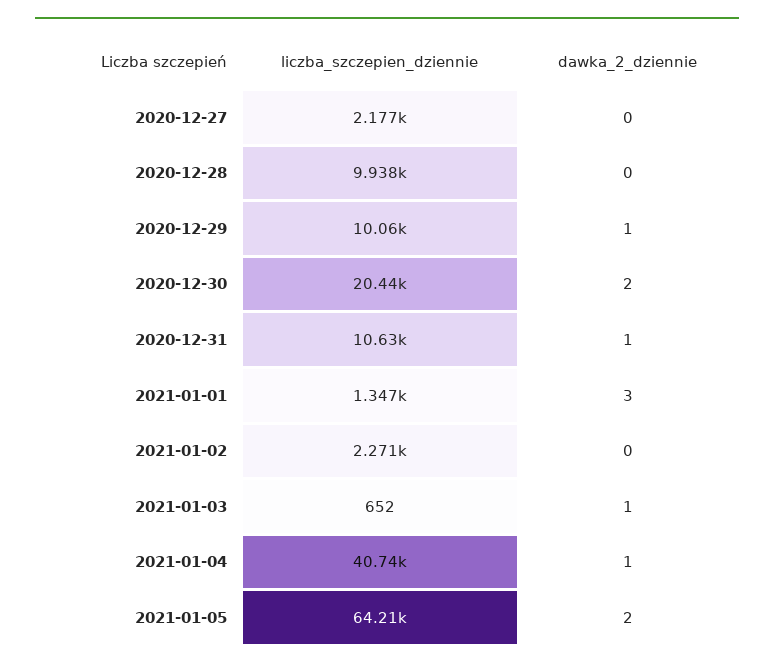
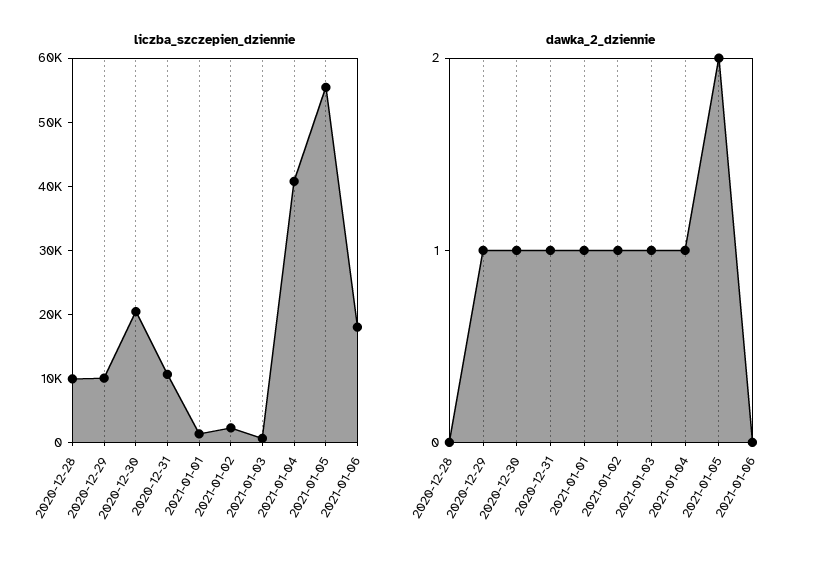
liczba_szczepien_dziennie, 2020-12-27: 2177 -> none
dawka_2_dziennie, 2020-12-27: 0 -> none
dawka_2_dziennie, 2020-12-30: 2 -> 1
dawka_2_dziennie, 2021-01-01: 3 -> 1
dawka_2_dziennie, 2021-01-02: 0 -> 1
liczba_szczepien_dziennie, 2021-01-05: 64210 -> 56000
liczba_szczepien_dziennie, 2021-01-06: none -> 18000
dawka_2_dziennie, 2021-01-06: none -> 0

